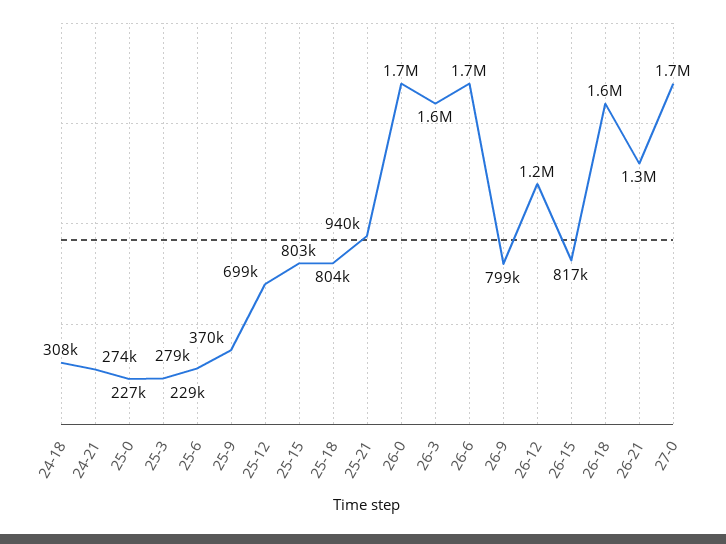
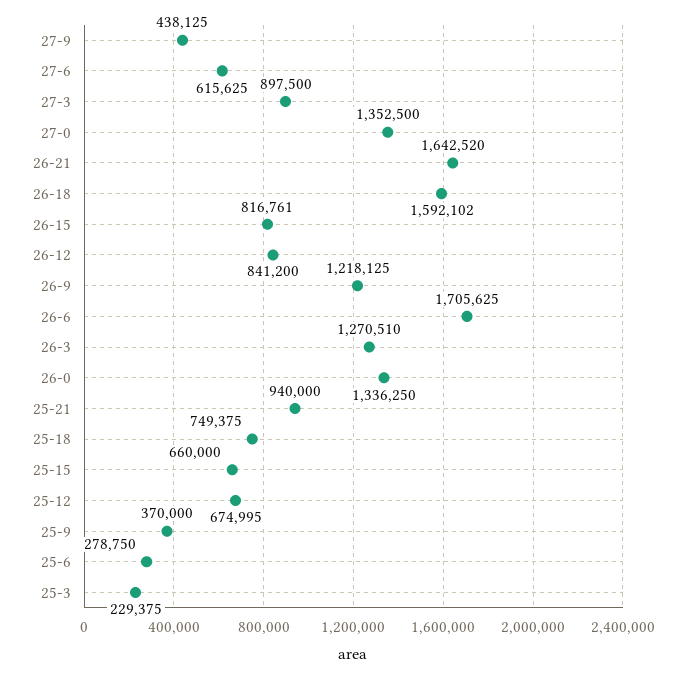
24-18: 308000 -> none
24-21: 274000 -> none
25-0: 227000 -> none
25-12: 699000 -> 674995
25-15: 803000 -> 660000
25-18: 804000 -> 749375
26-0: 1700000 -> 1336250
26-3: 1600000 -> 1270510
26-9: 799000 -> 1218125
26-12: 1200000 -> 841200
26-21: 1300000 -> 1642520
27-0: 1700000 -> 1352500
27-9: none -> 438125
27-6: none -> 615625
27-3: none -> 897500

